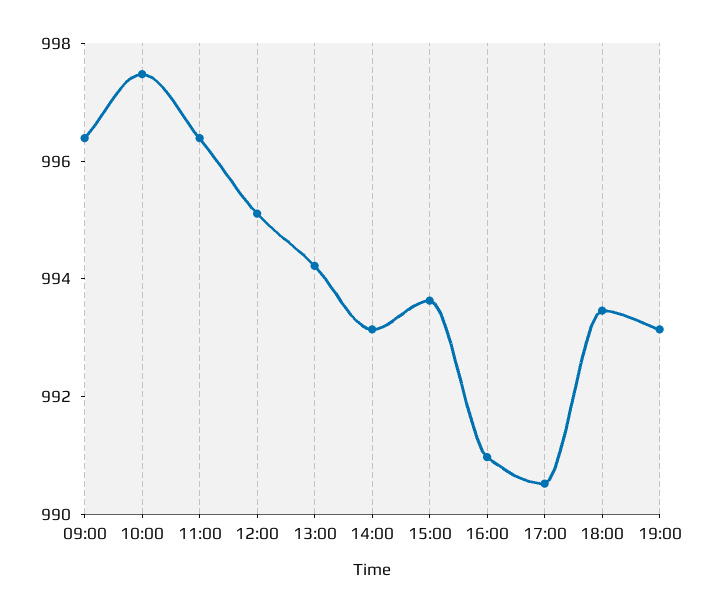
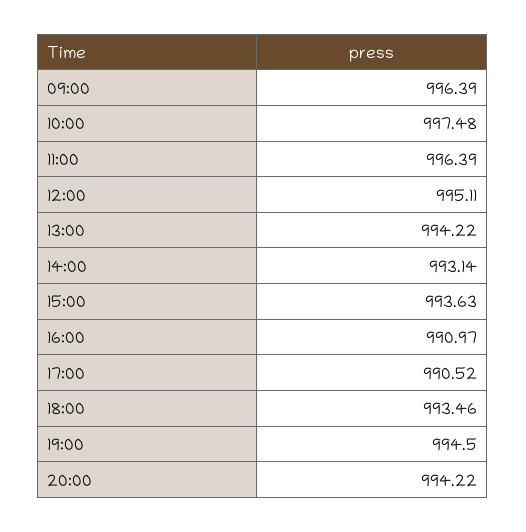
19:00: 993 -> 994.5
20:00: none -> 994.22

